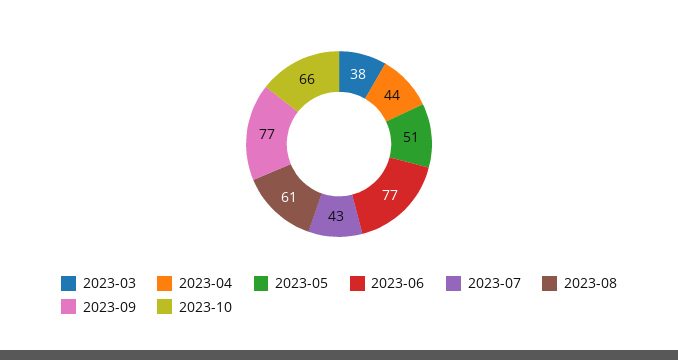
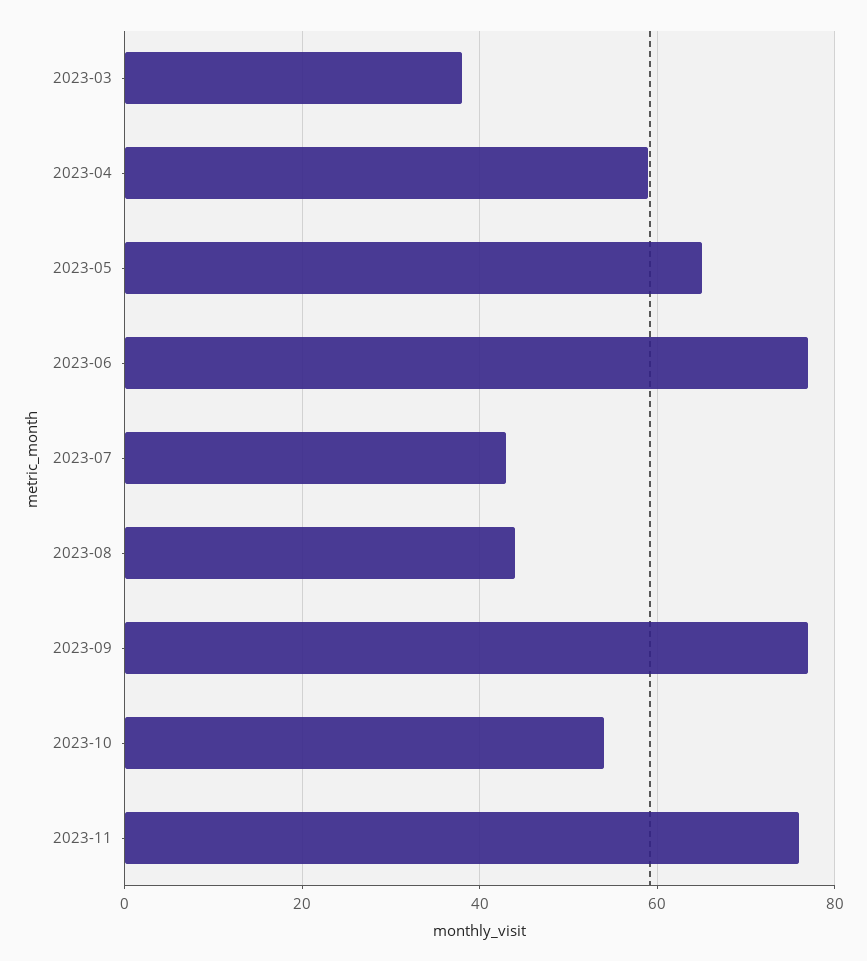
2023-04: 44 -> 60
2023-05: 51 -> 65
2023-08: 61 -> 45
2023-10: 66 -> 55
2023-11: none -> 75

